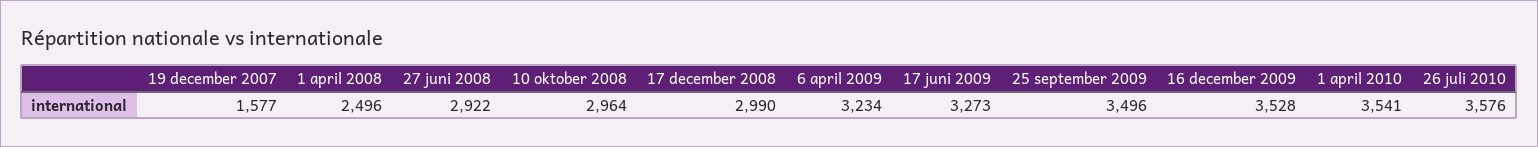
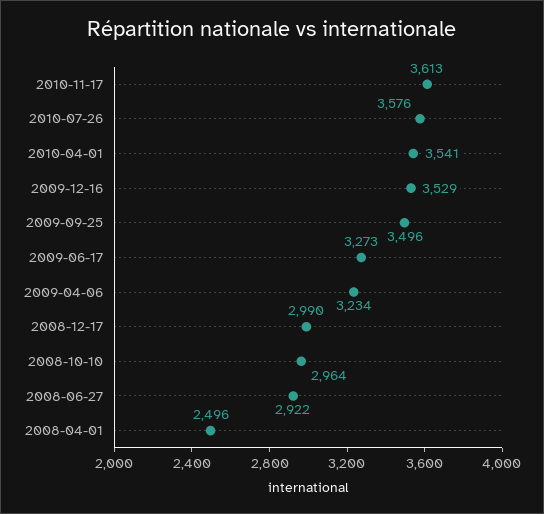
19 december 2007: 1577 -> none
16 december 2009: 3528 -> 3529
2010-11-17: none -> 3613

